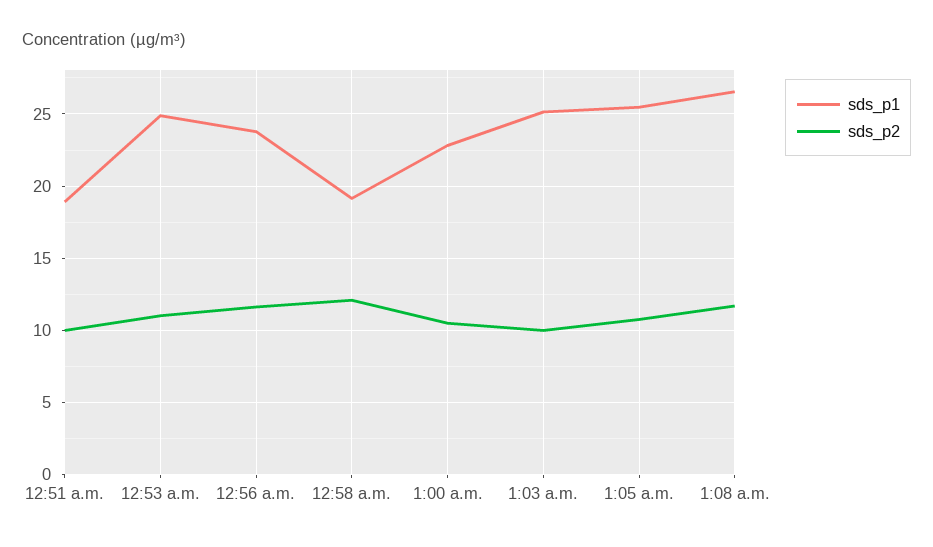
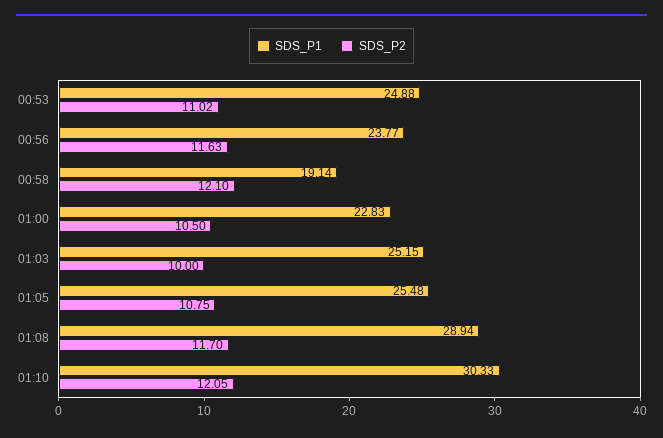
sds_p1, 12:51 a.m.: 19 -> none
sds_p2, 12:51 a.m.: 10 -> none
sds_p1, 1:08 a.m.: 26.5 -> 28.94
sds_p1, 01:10: none -> 30.33
sds_p2, 01:10: none -> 12.05

